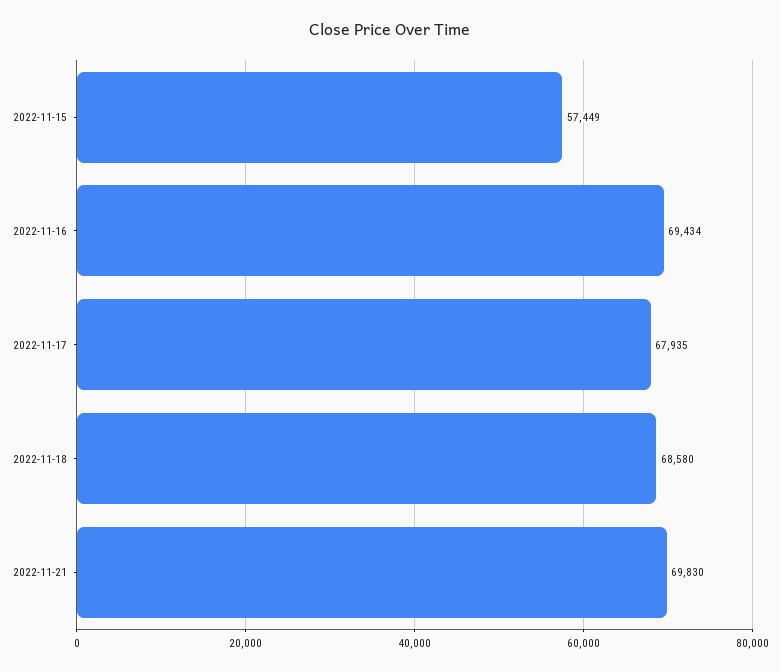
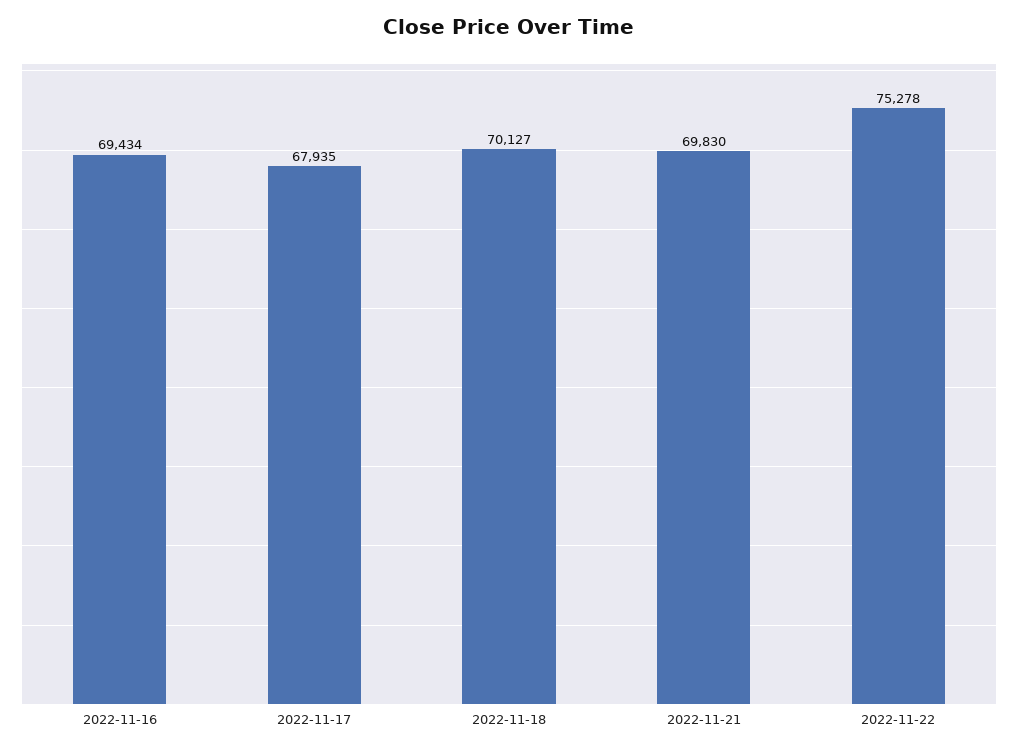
2022-11-15: 57449 -> none
2022-11-18: 68580 -> 70127
2022-11-22: none -> 75278

